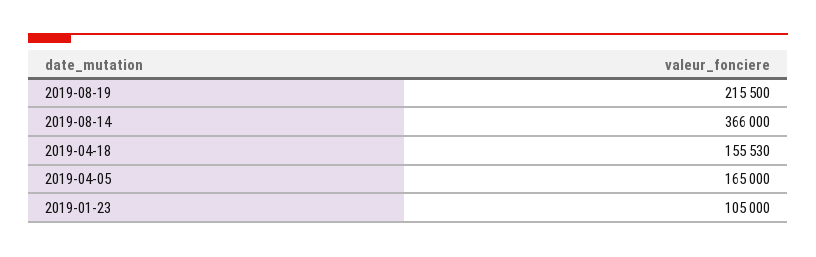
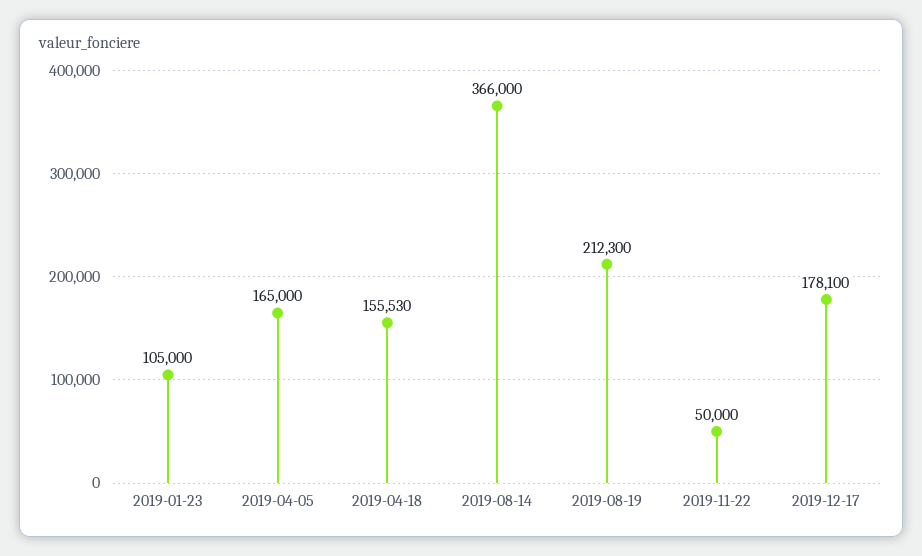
2019-08-19: 215500 -> 212300
2019-11-22: none -> 50000
2019-12-17: none -> 178100

